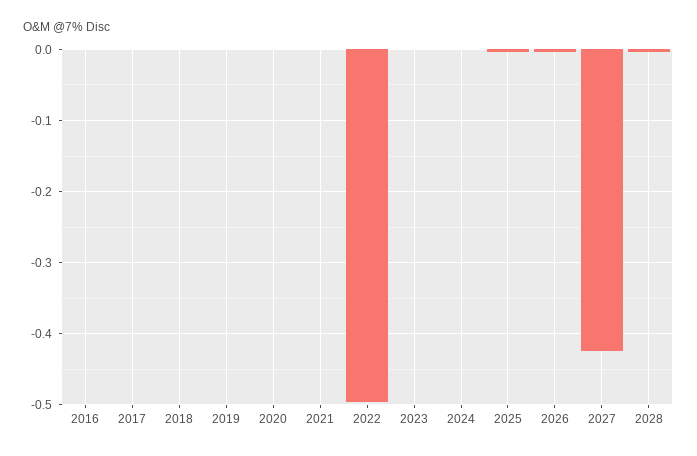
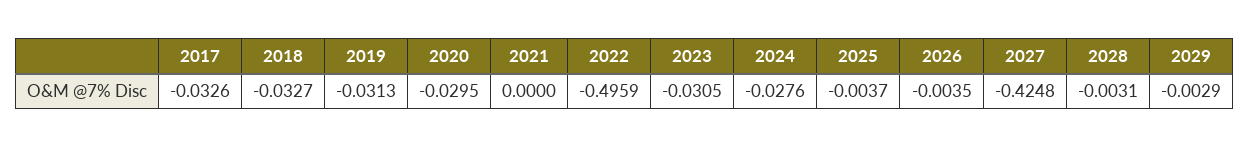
2016: 0 -> none
2017: 0 -> -0.0326
2018: 0 -> -0.0327
2019: 0 -> -0.0313
2020: 0 -> -0.0295
2023: 0 -> -0.0305
2024: 0 -> -0.0276
2029: none -> -0.0029

